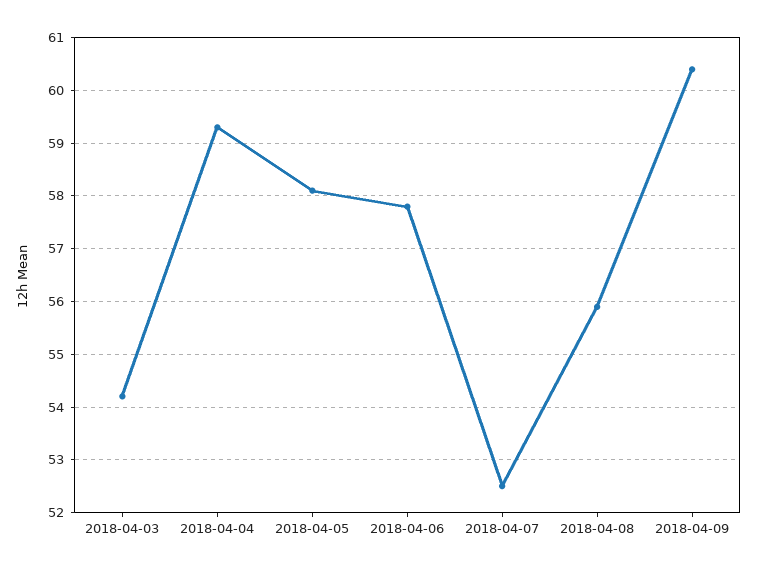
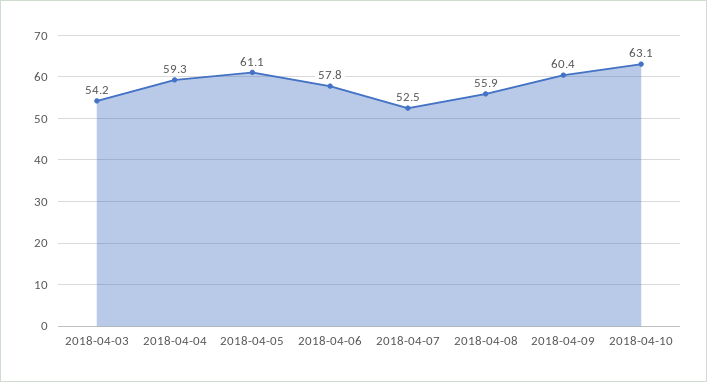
2018-04-05: 58 -> 61.1
2018-04-10: none -> 63.1

